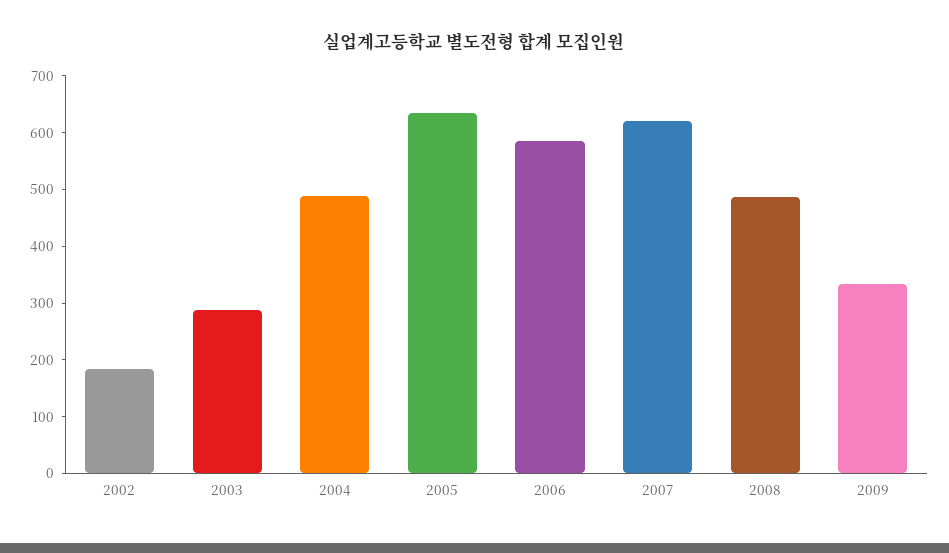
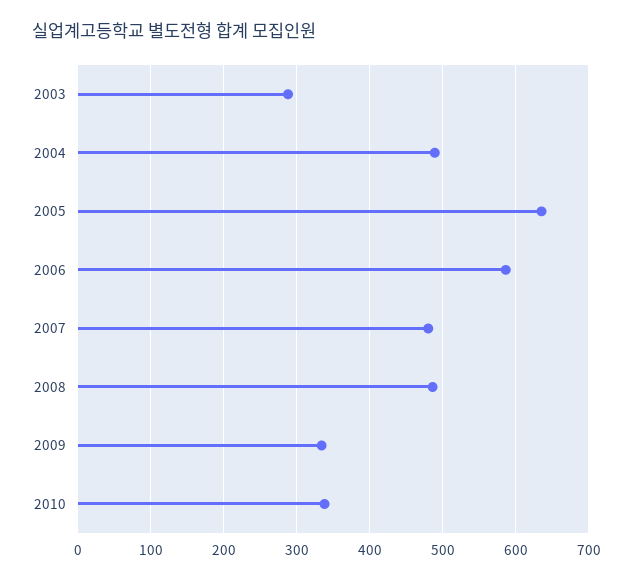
2002: 180 -> none
2007: 620 -> 480
2010: none -> 340

